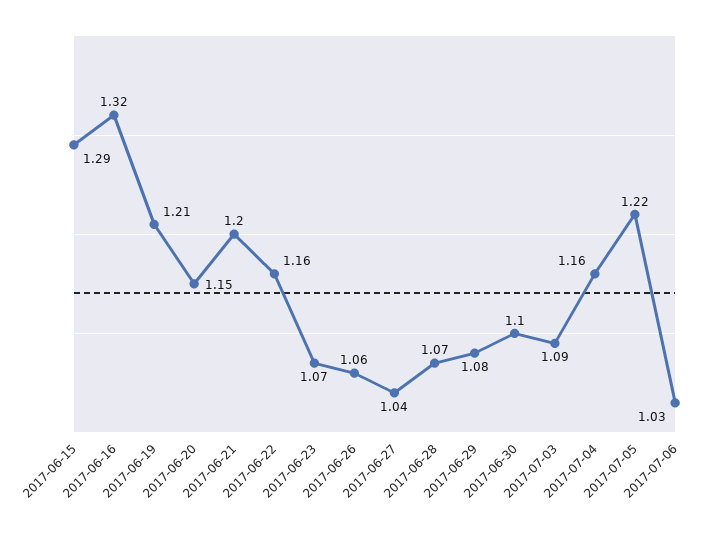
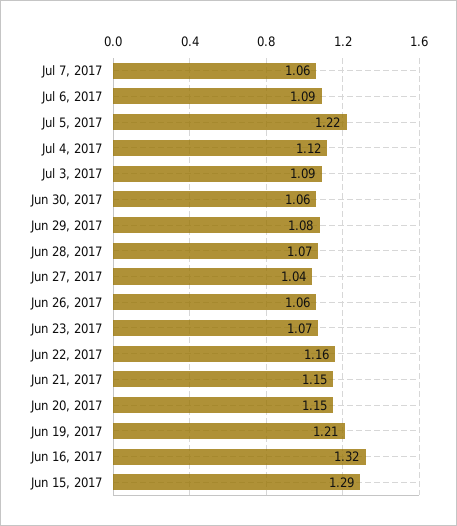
2017-06-21: 1.2 -> 1.15
2017-06-30: 1.1 -> 1.06
2017-07-04: 1.16 -> 1.12
2017-07-06: 1.03 -> 1.09
Jul 7, 2017: none -> 1.06

